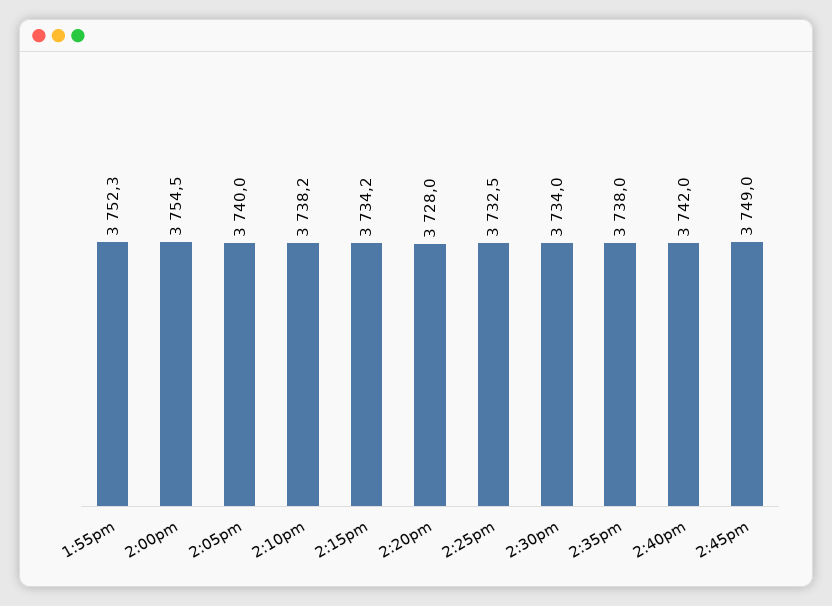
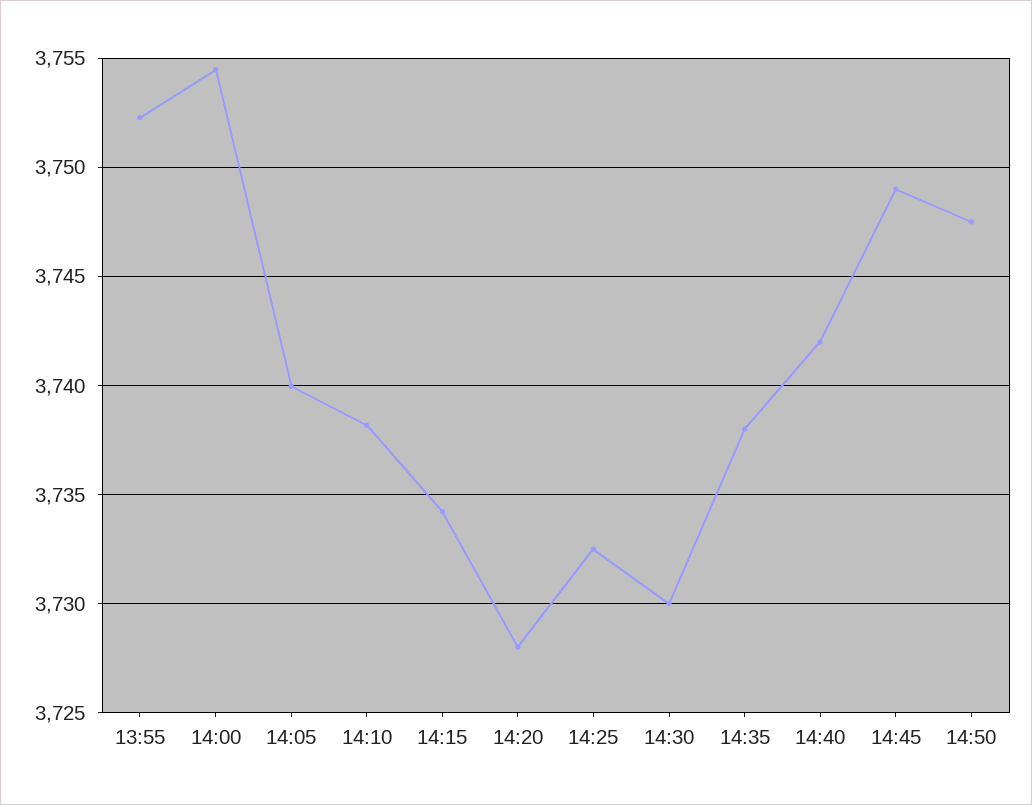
2:30pm: 3734 -> 3730
14:50: none -> 3747.5

